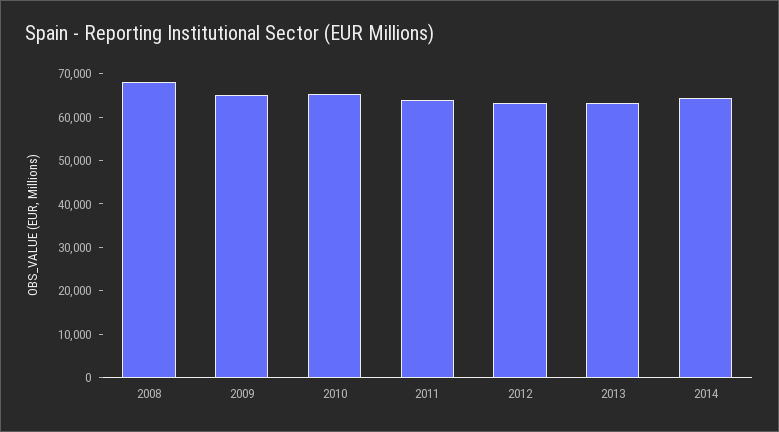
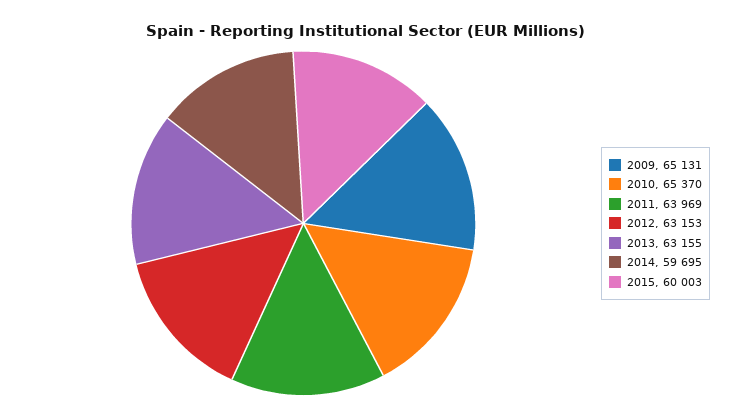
2008: 68000 -> none
2014: 64000 -> 59695
2015: none -> 60003

